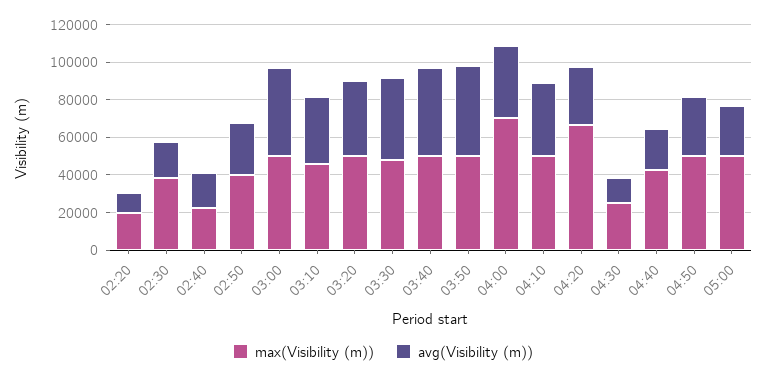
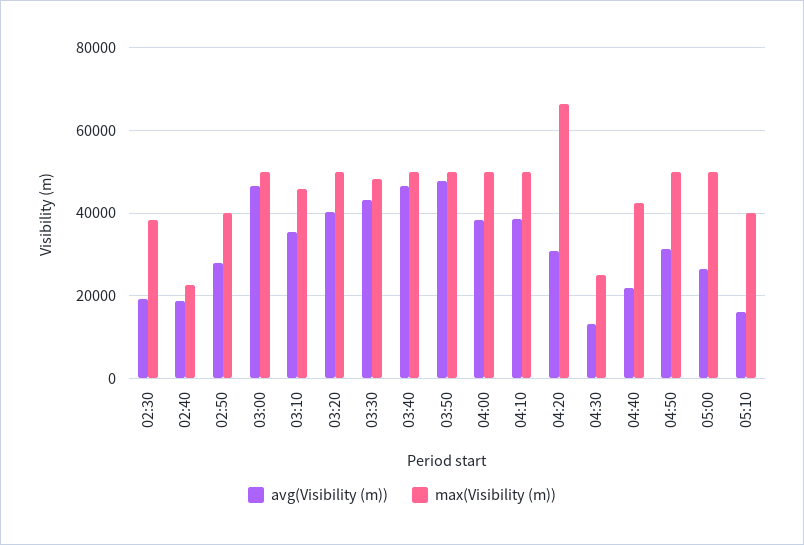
max(Visibility (m)), 02:20: 20000 -> none
avg(Visibility (m)), 02:20: 10000 -> none
max(Visibility (m)), 04:00: 70000 -> 50000
avg(Visibility (m)), 05:10: none -> 16000
max(Visibility (m)), 05:10: none -> 40000

